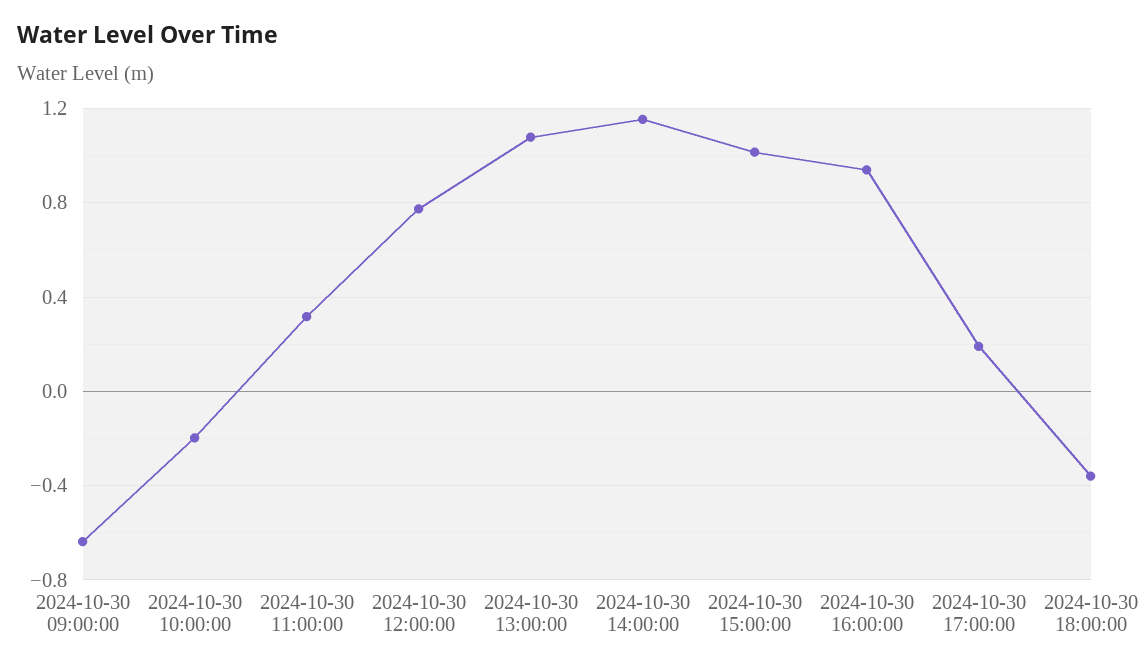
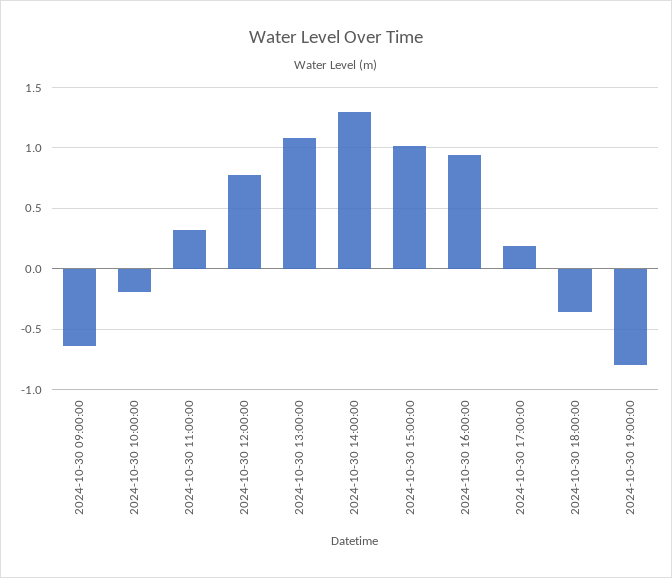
2024-10-30 14:00:00: 1.15 -> 1.3
2024-10-30 19:00:00: none -> -0.8

